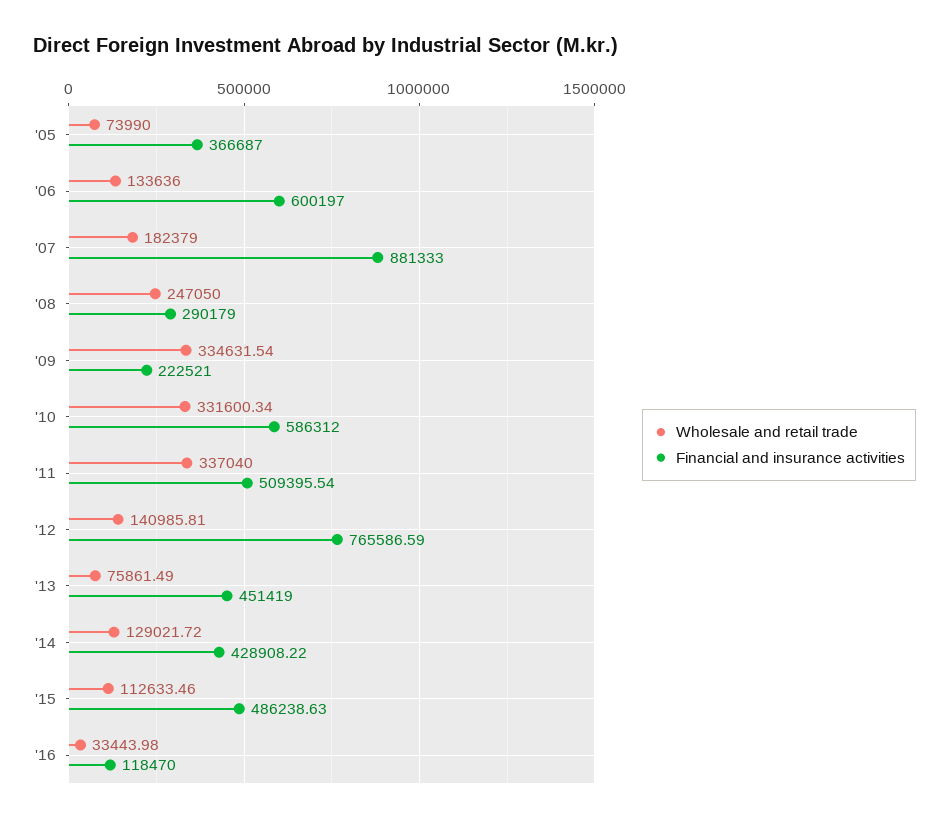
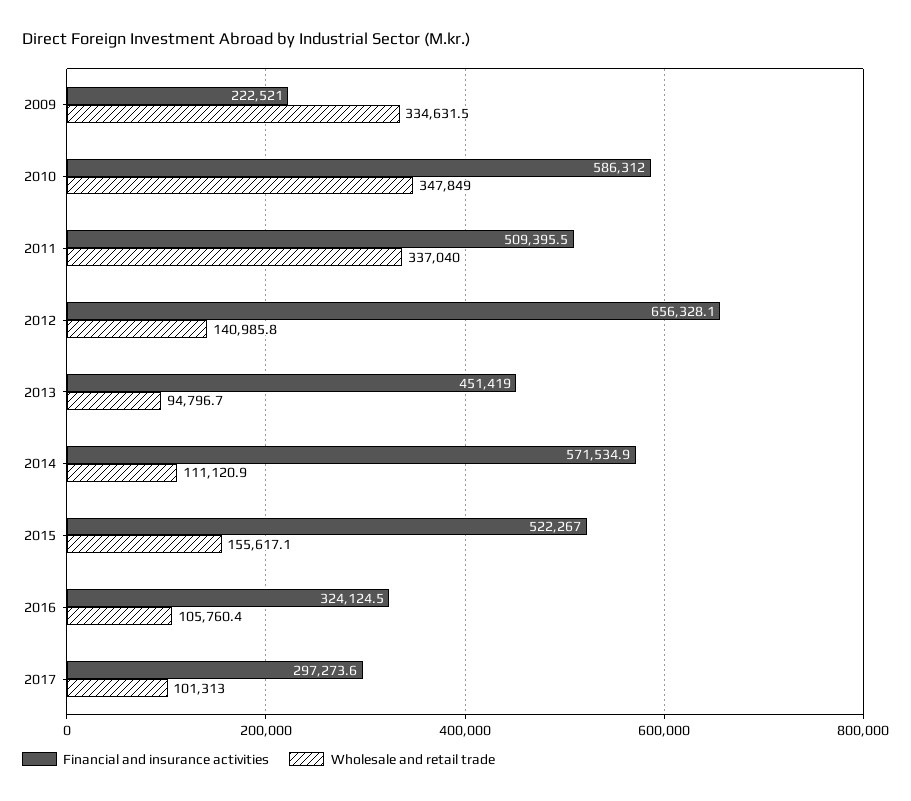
Wholesale and retail trade, '05: 73990 -> none
Financial and insurance activities, '05: 366687 -> none
Wholesale and retail trade, '06: 133636 -> none
Financial and insurance activities, '06: 600197 -> none
Wholesale and retail trade, '07: 182379 -> none
Financial and insurance activities, '07: 881333 -> none
Wholesale and retail trade, '08: 247050 -> none
Financial and insurance activities, '08: 290179 -> none
Wholesale and retail trade, '10: 331600.34 -> 347849
Financial and insurance activities, '12: 765586.59 -> 656328.1
Wholesale and retail trade, '13: 75861.49 -> 94796.7
Wholesale and retail trade, '14: 129021.72 -> 111120.9
Financial and insurance activities, '14: 428908.22 -> 571534.9
Wholesale and retail trade, '15: 112633.46 -> 155617.1
Financial and insurance activities, '15: 486238.63 -> 522267
Wholesale and retail trade, '16: 33443.98 -> 105760.4
Financial and insurance activities, '16: 118470 -> 324124.5
Financial and insurance activities, 2017: none -> 297273.6
Wholesale and retail trade, 2017: none -> 101313

